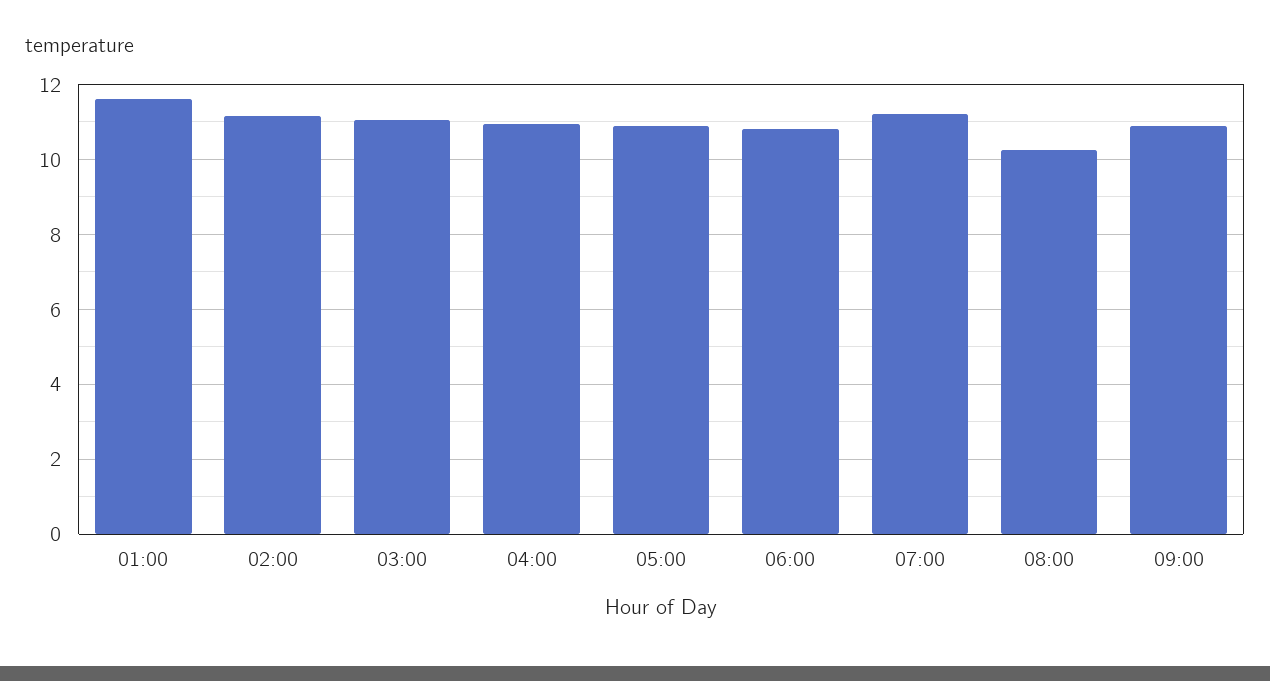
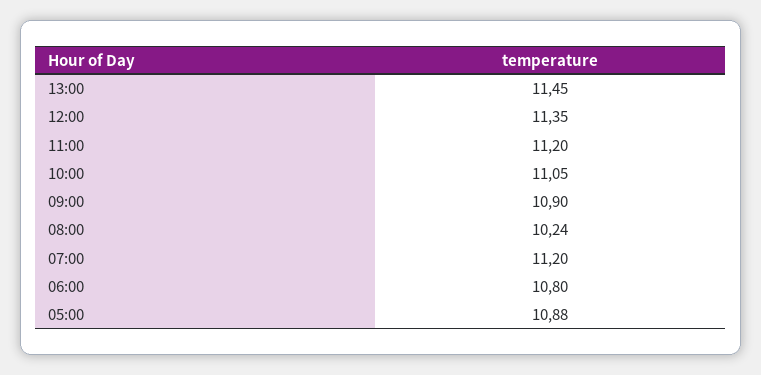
01:00: 11.6 -> none
02:00: 11.2 -> none
03:00: 11 -> none
04:00: 11 -> none
13:00: none -> 11.45
12:00: none -> 11.35
11:00: none -> 11.2
10:00: none -> 11.05

